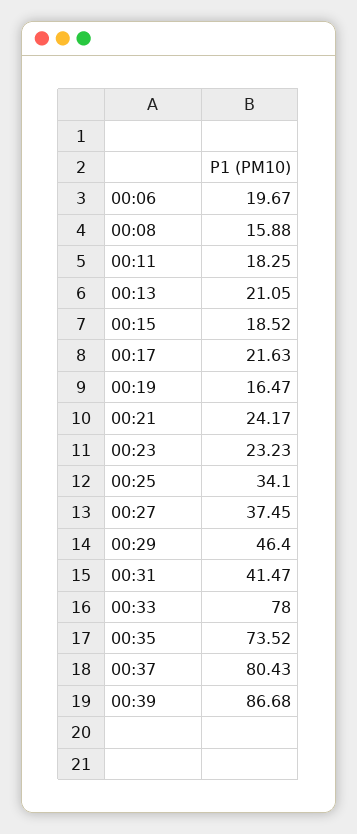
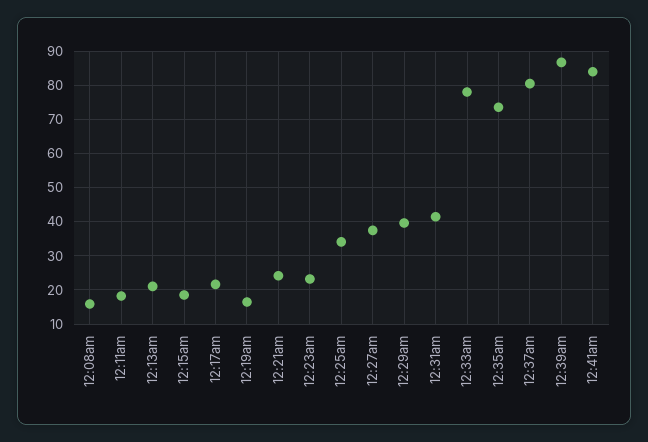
00:06: 19.67 -> none
00:29: 46.4 -> 40
12:41am: none -> 84

